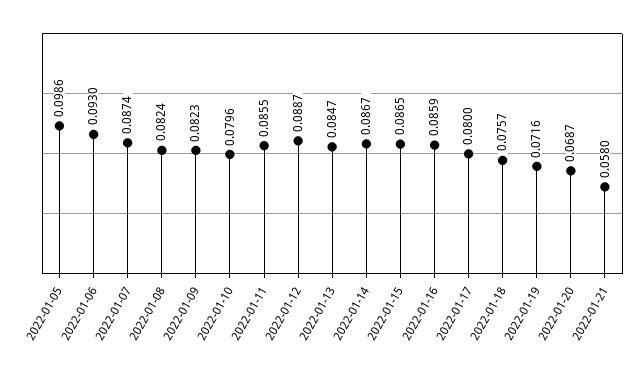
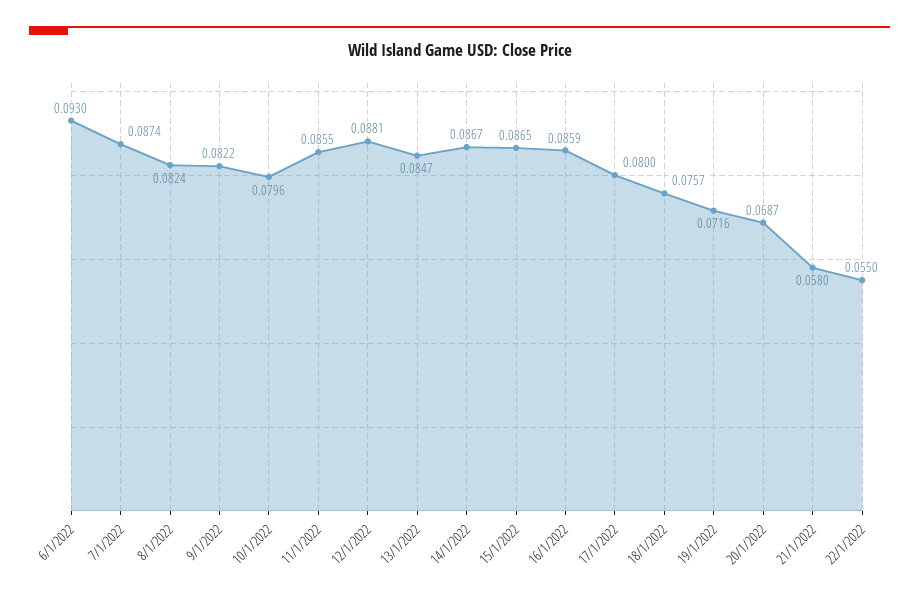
2022-01-05: 0.0986 -> none
2022-01-09: 0.0823 -> 0.0822
2022-01-12: 0.0887 -> 0.0881
22/1/2022: none -> 0.055

